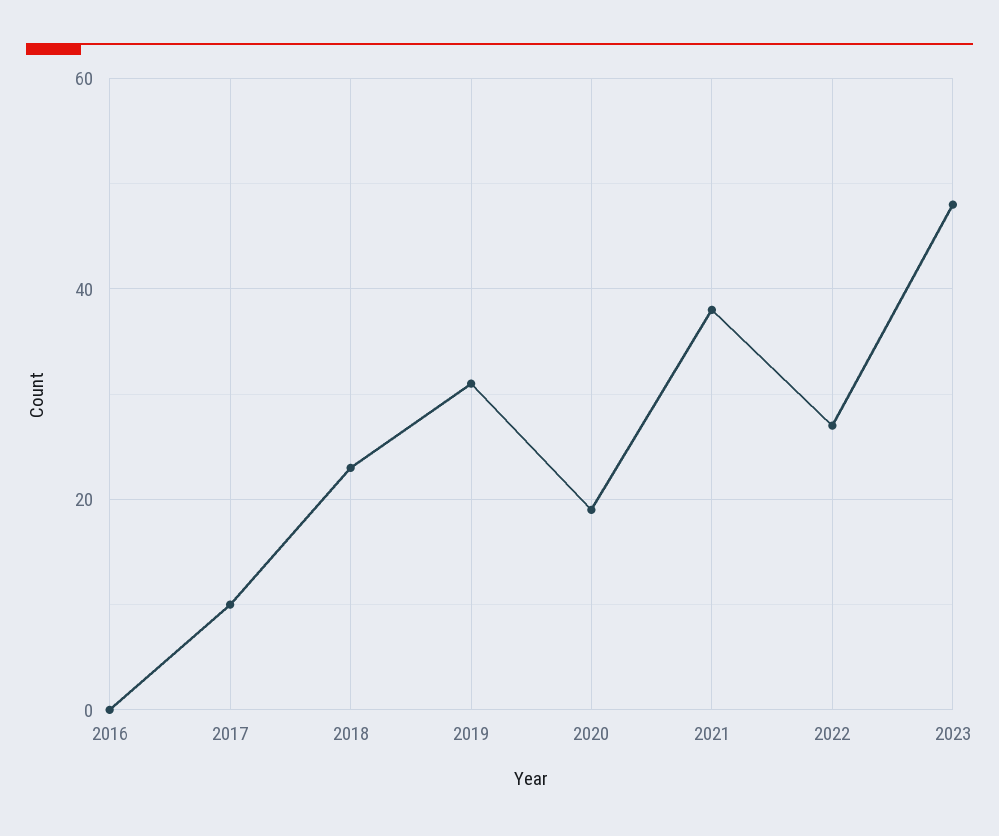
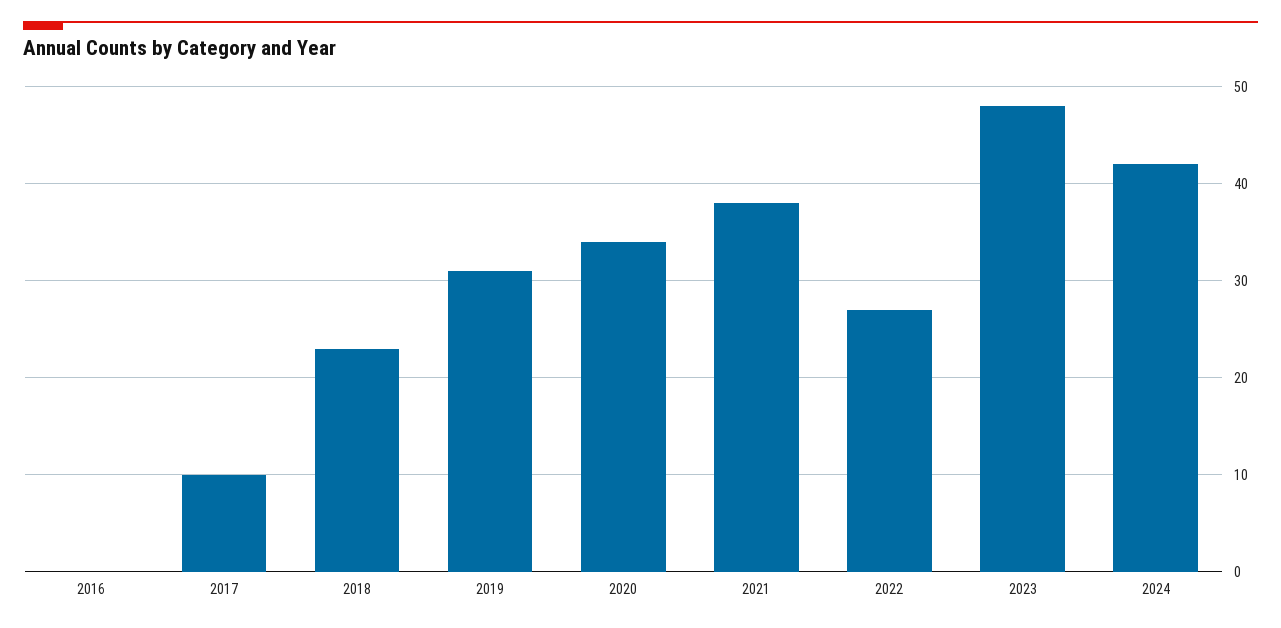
2020: 20 -> 34
2024: none -> 42

